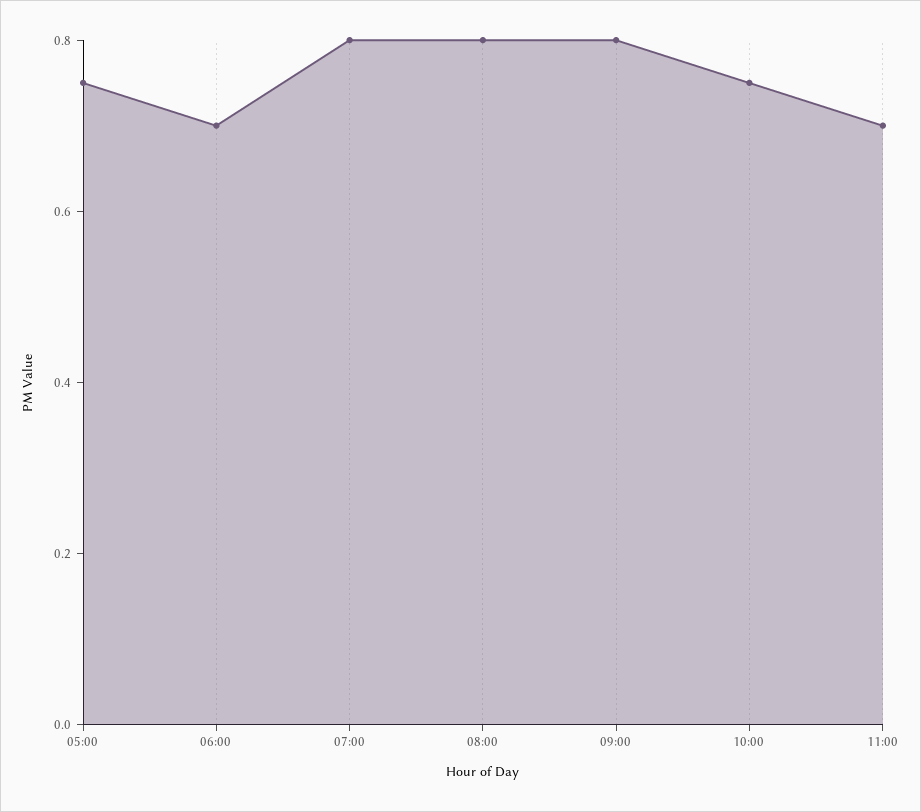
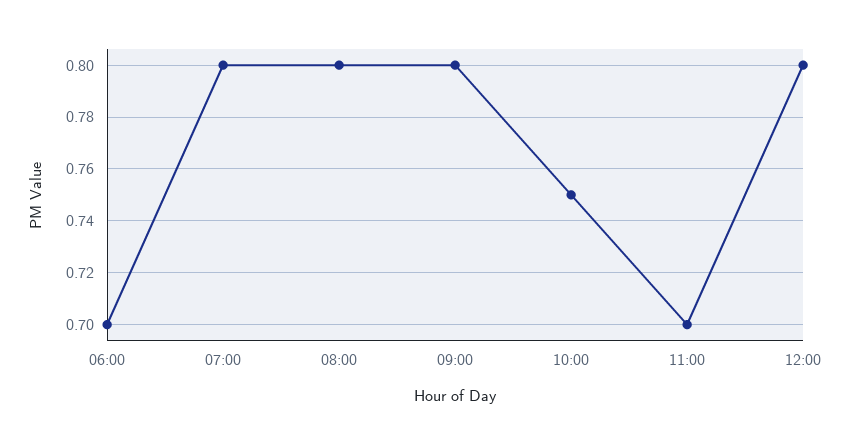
05:00: 0.75 -> none
12:00: none -> 0.8

